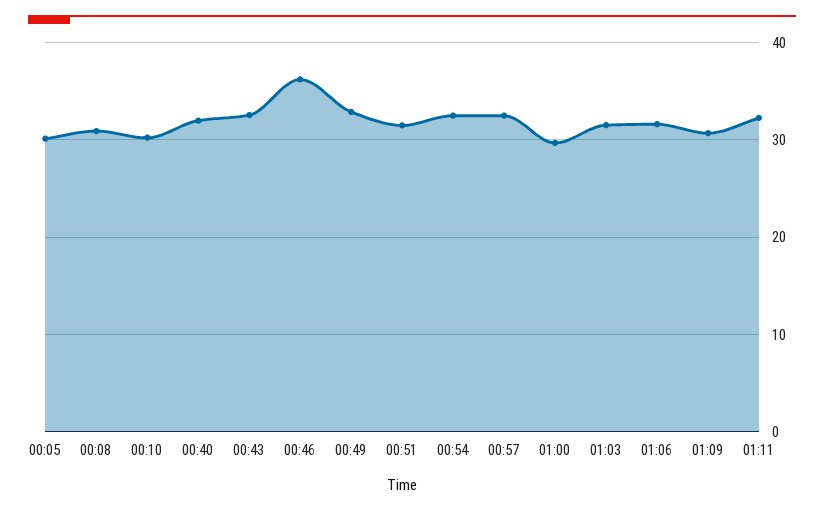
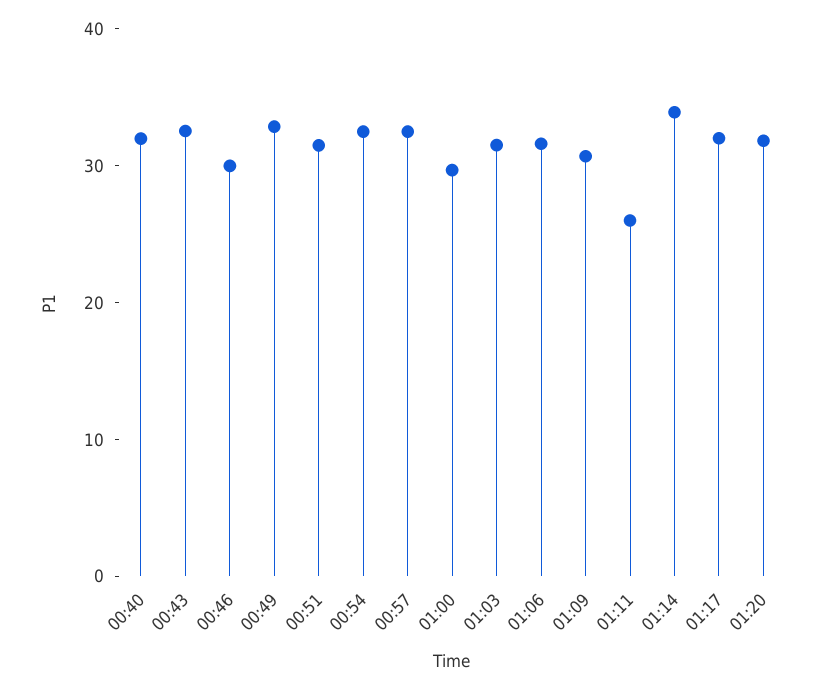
00:05: 30 -> none
00:08: 31 -> none
00:10: 30 -> none
00:46: 36 -> 30
01:11: 32 -> 26
01:14: none -> 34
01:17: none -> 32
01:20: none -> 32

